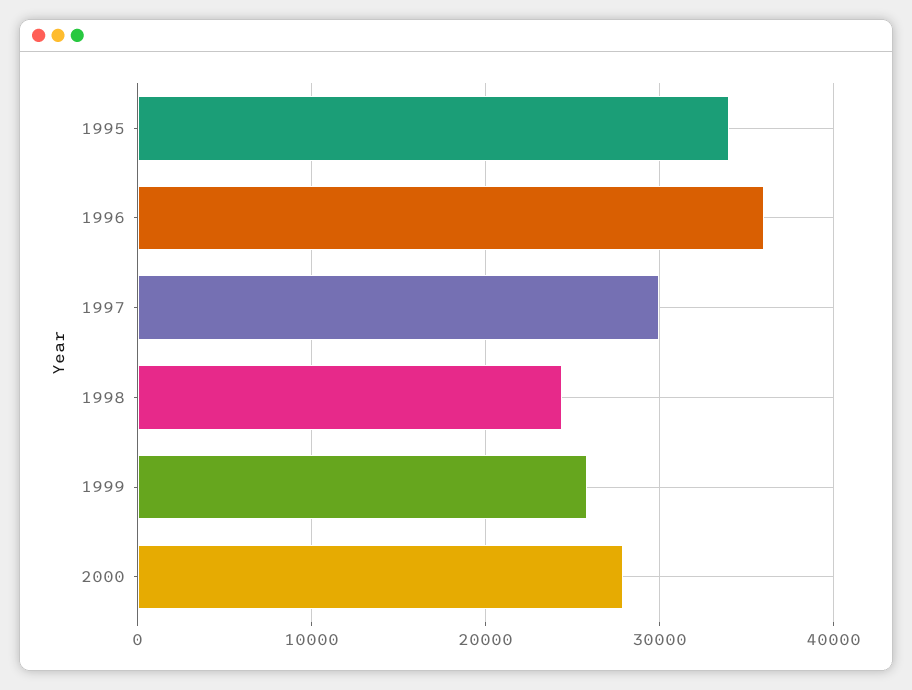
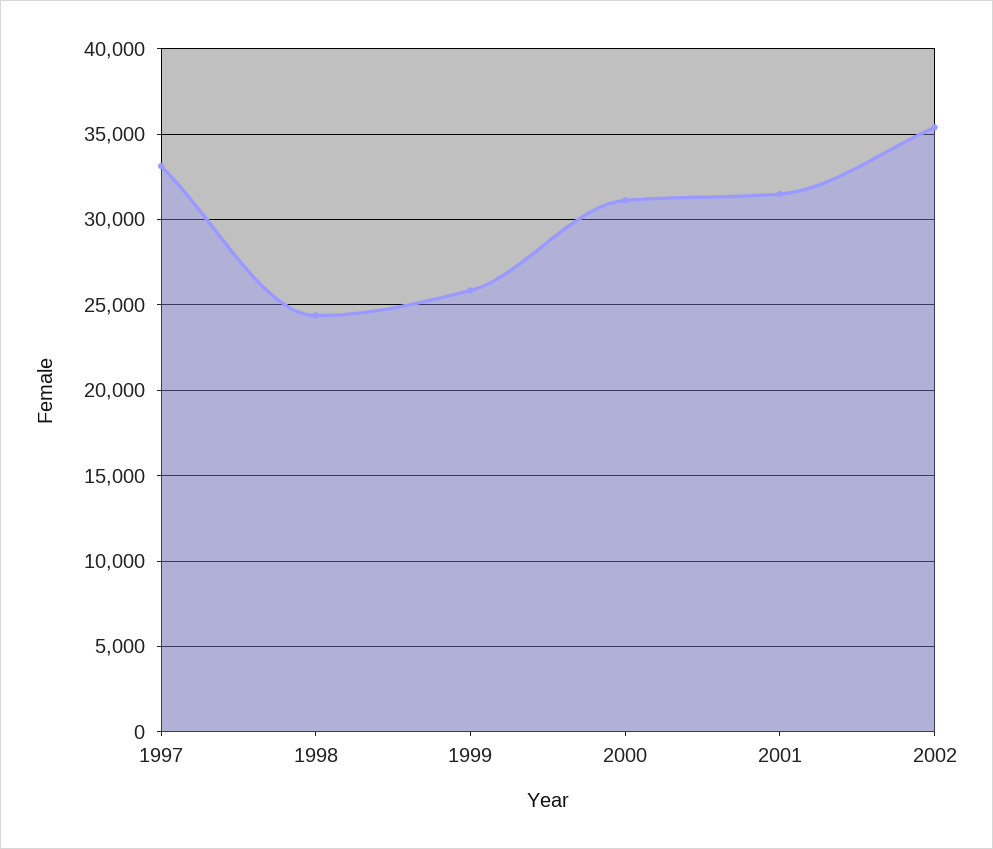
1995: 34000 -> none
1996: 36000 -> none
1997: 30000 -> 33000
2000: 28000 -> 31000
2001: none -> 31500
2002: none -> 35500

